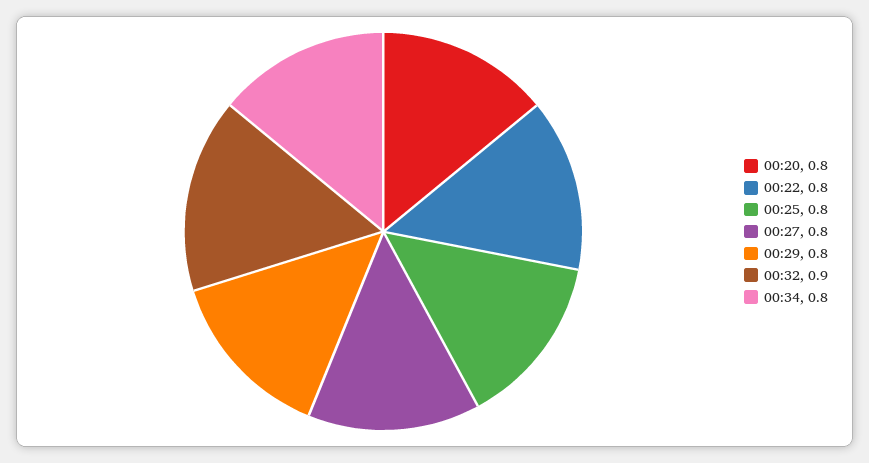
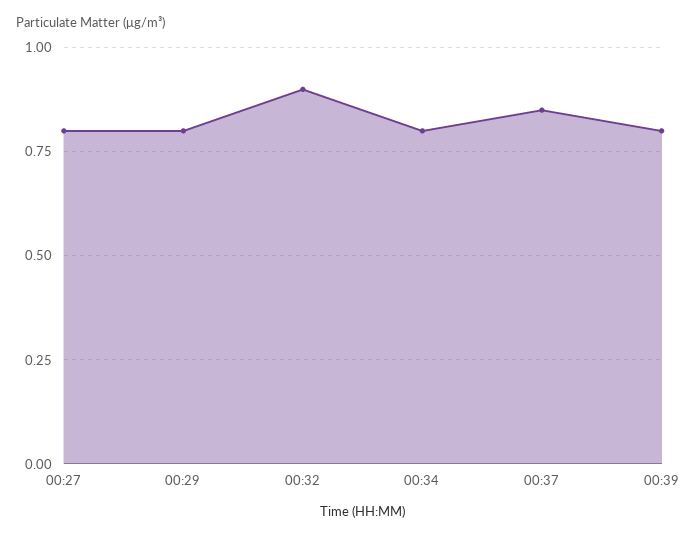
00:20: 0.8 -> none
00:22: 0.8 -> none
00:25: 0.8 -> none
00:37: none -> 0.85
00:39: none -> 0.8

